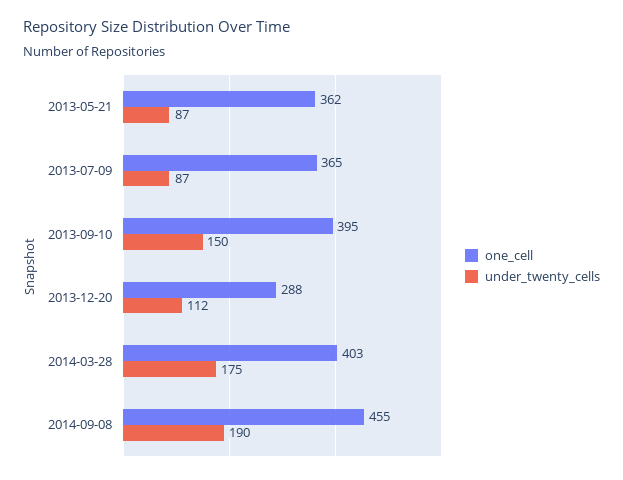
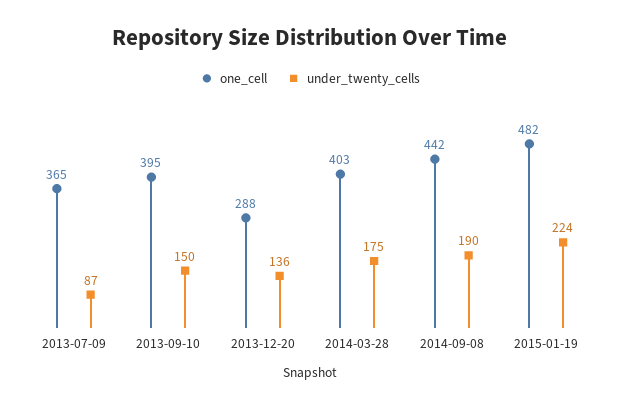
one_cell, 2013-05-21: 362 -> none
under_twenty_cells, 2013-05-21: 87 -> none
under_twenty_cells, 2013-12-20: 112 -> 136
one_cell, 2014-09-08: 455 -> 442
one_cell, 2015-01-19: none -> 482
under_twenty_cells, 2015-01-19: none -> 224

